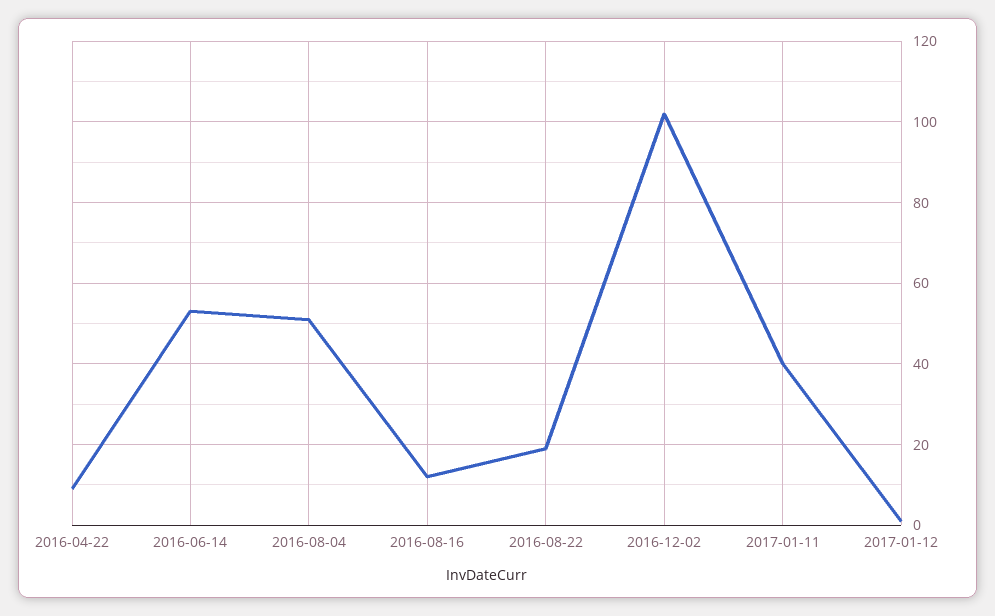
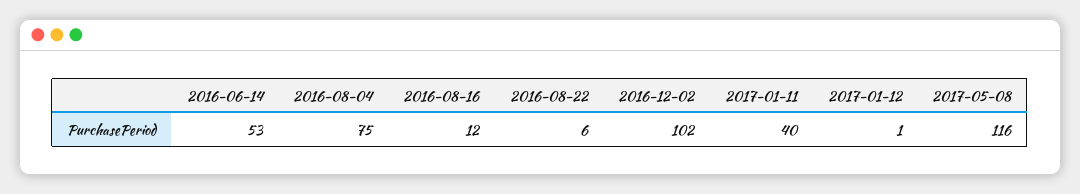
2016-04-22: 10 -> none
2016-08-04: 50 -> 75
2016-08-22: 20 -> 6
2017-05-08: none -> 116

